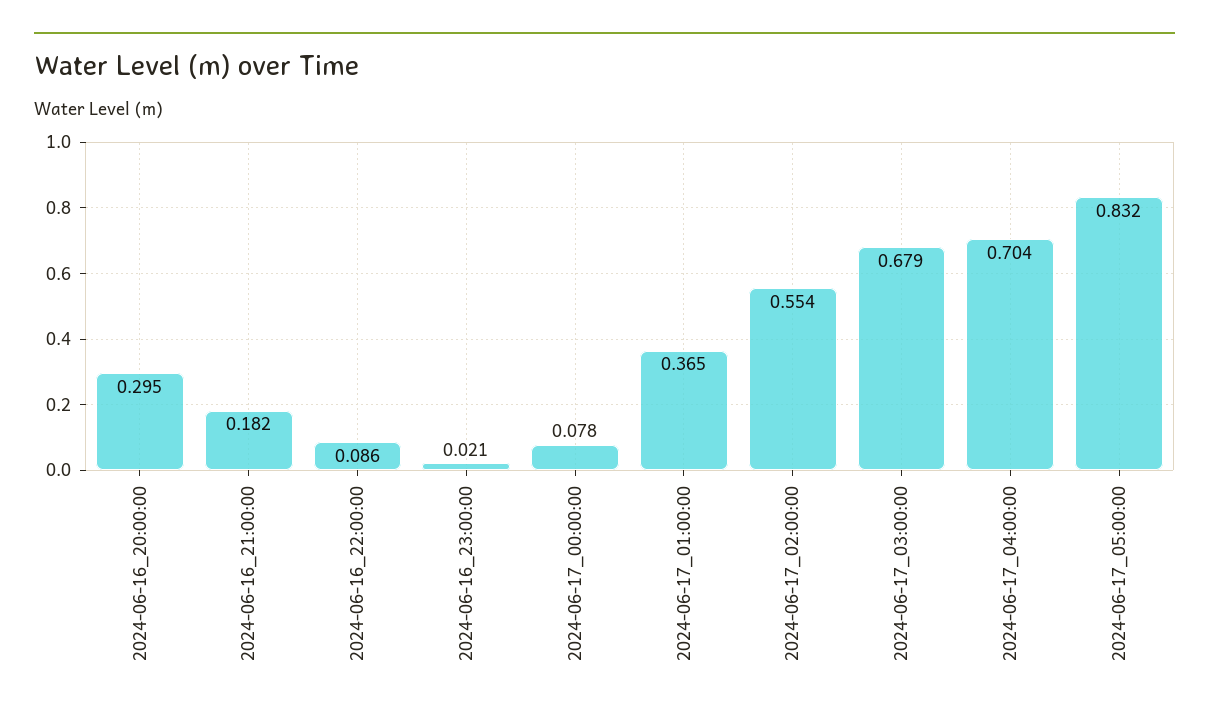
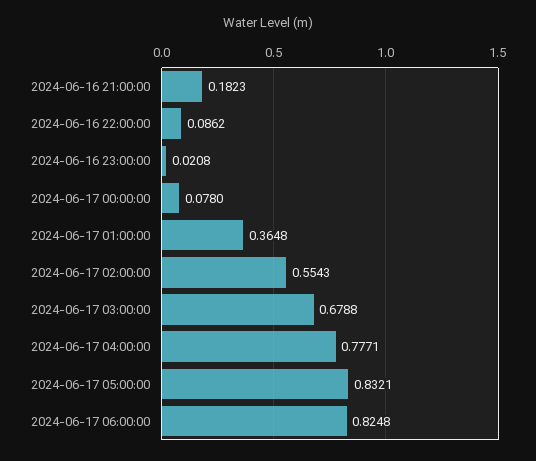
2024-06-16_20:00:00: 0.295 -> none
2024-06-17_04:00:00: 0.704 -> 0.7771
2024-06-17 06:00:00: none -> 0.8248

